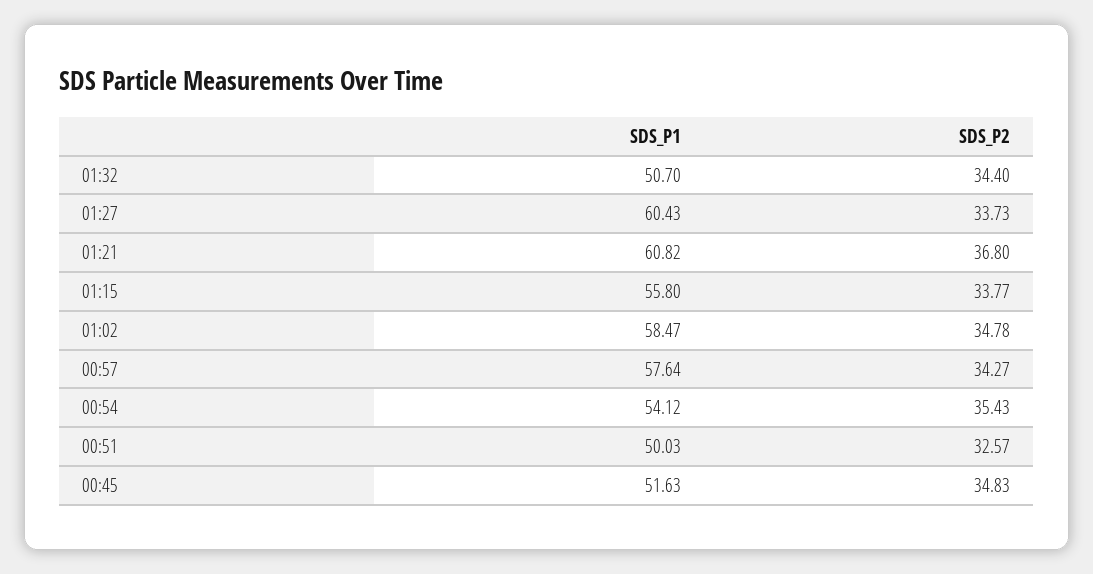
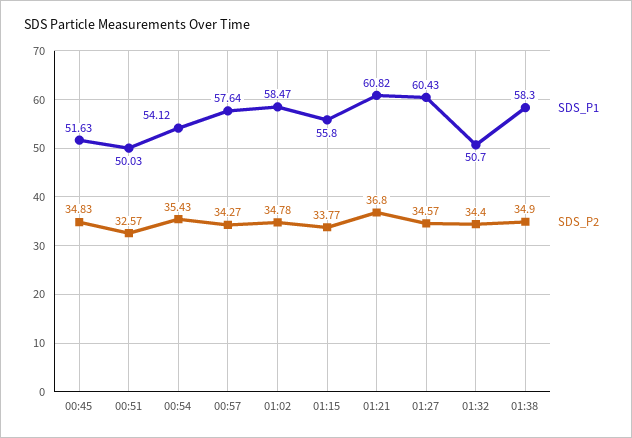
SDS_P2, 01:27: 33.73 -> 34.57
SDS_P1, 01:38: none -> 58.3
SDS_P2, 01:38: none -> 34.9

